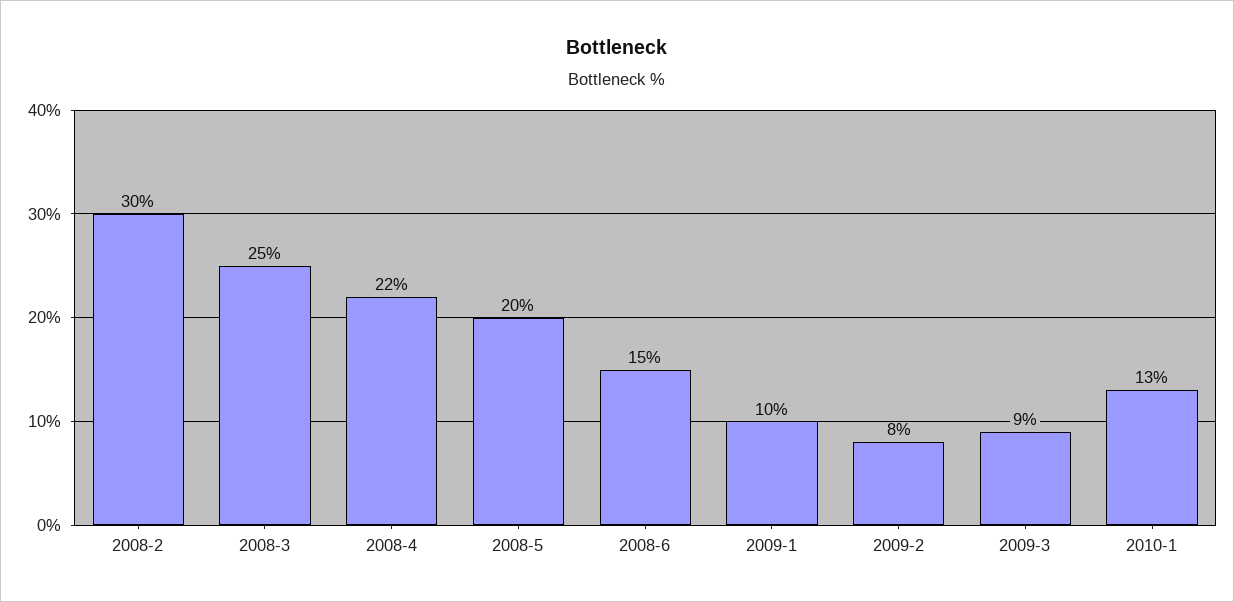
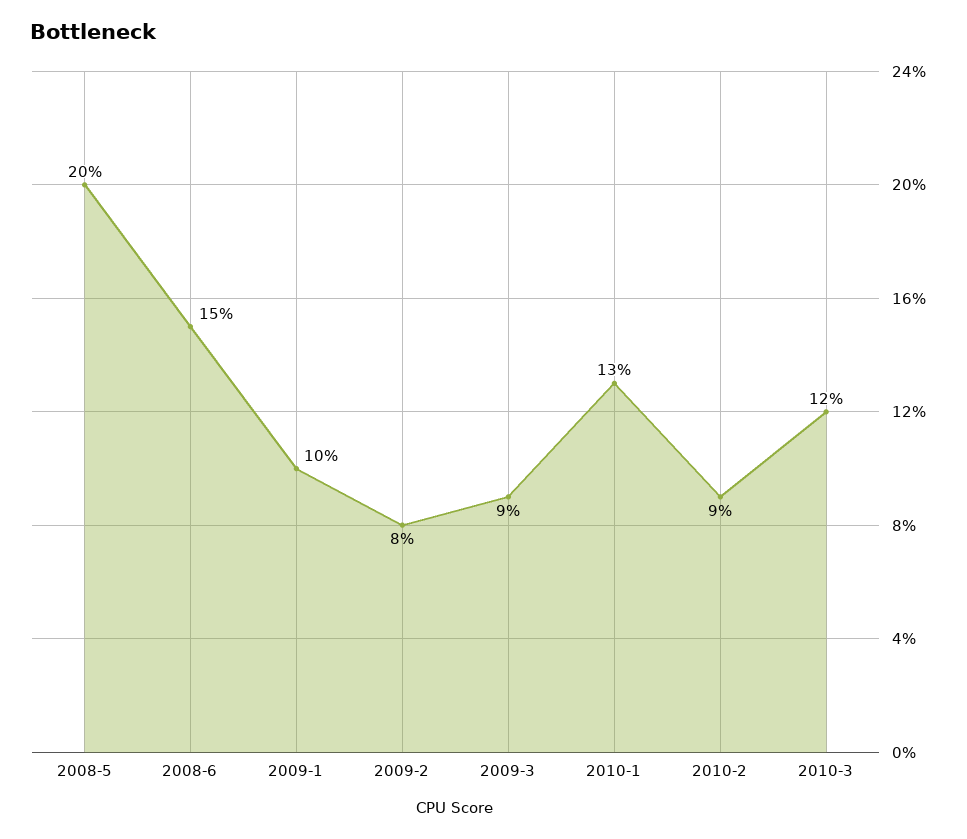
2008-2: 30 -> none
2008-3: 25 -> none
2008-4: 22 -> none
2010-2: none -> 9
2010-3: none -> 12

